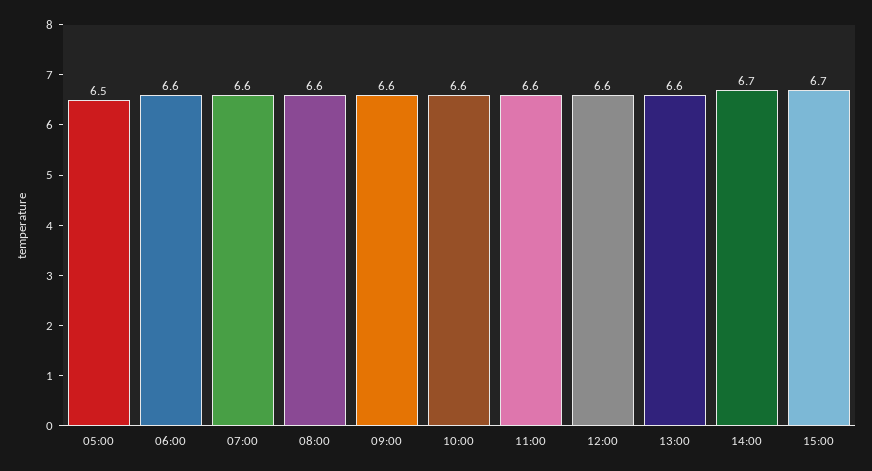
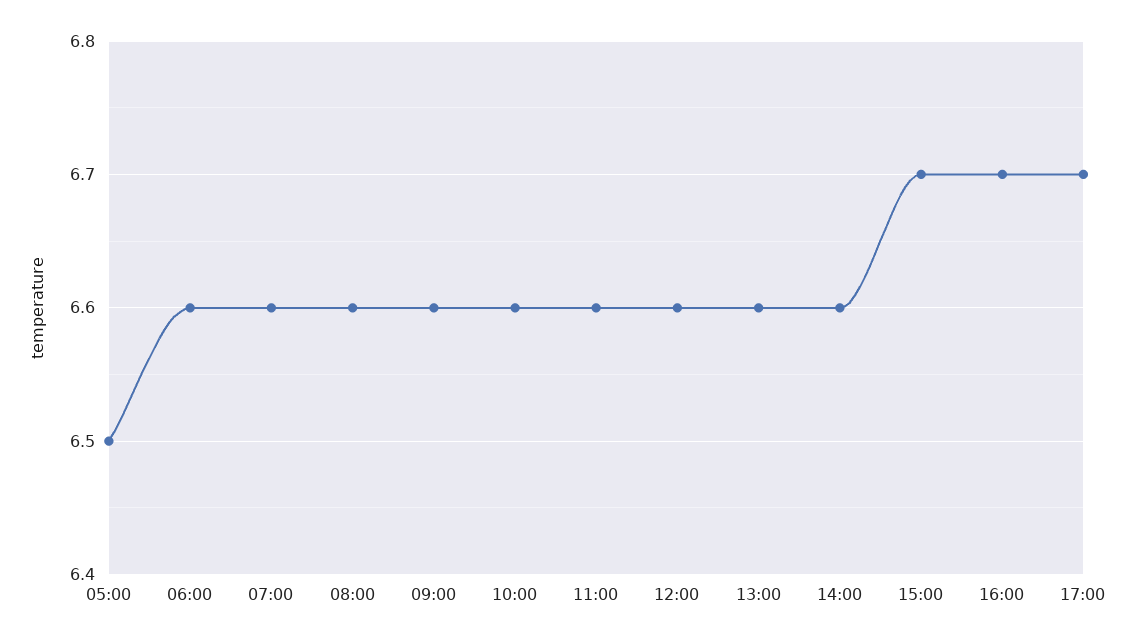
14:00: 6.7 -> 6.6
16:00: none -> 6.7
17:00: none -> 6.7

